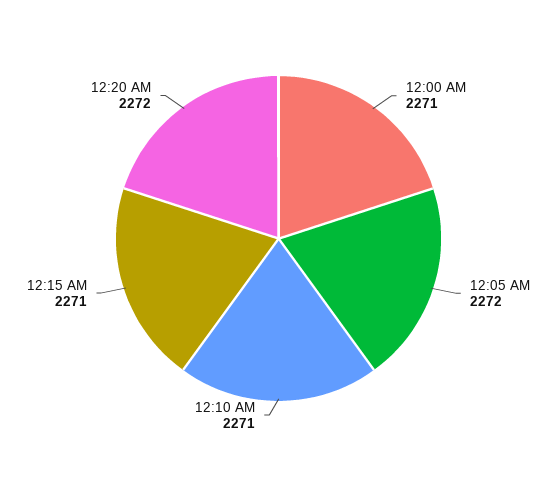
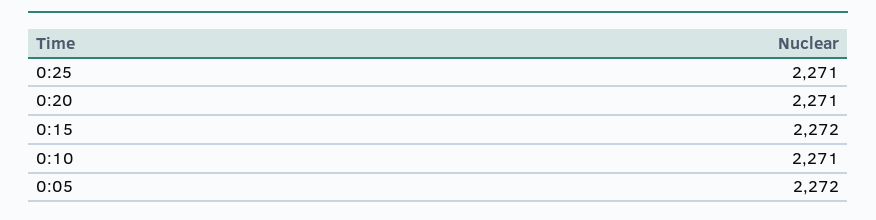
12:00 AM: 2271 -> none
12:15 AM: 2271 -> 2272
12:20 AM: 2272 -> 2271
0:25: none -> 2271

